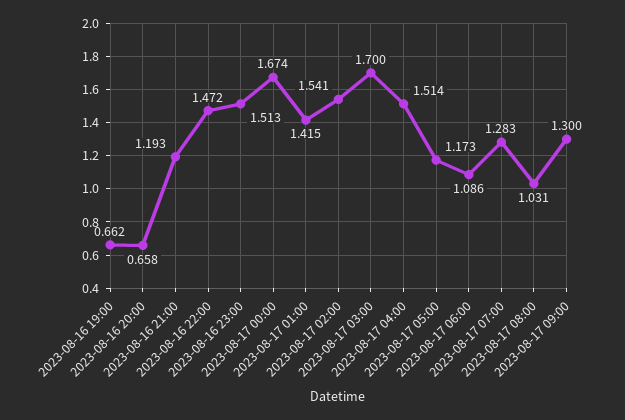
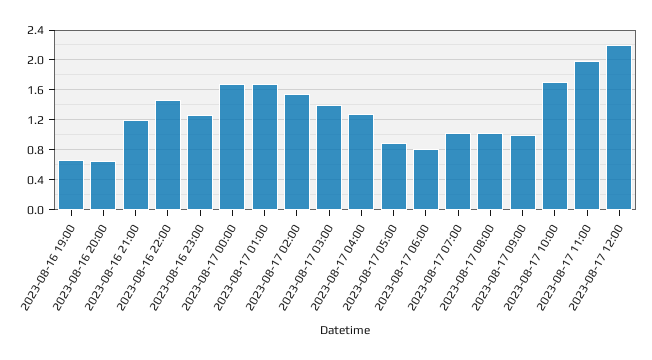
2023-08-16 23:00: 1.513 -> 1.3
2023-08-17 01:00: 1.415 -> 1.7
2023-08-17 03:00: 1.7 -> 1.4
2023-08-17 04:00: 1.514 -> 1.3
2023-08-17 05:00: 1.173 -> 0.9
2023-08-17 06:00: 1.086 -> 0.8
2023-08-17 07:00: 1.283 -> 1
2023-08-17 09:00: 1.3 -> 1
2023-08-17 10:00: none -> 1.7
2023-08-17 11:00: none -> 2
2023-08-17 12:00: none -> 2.2

